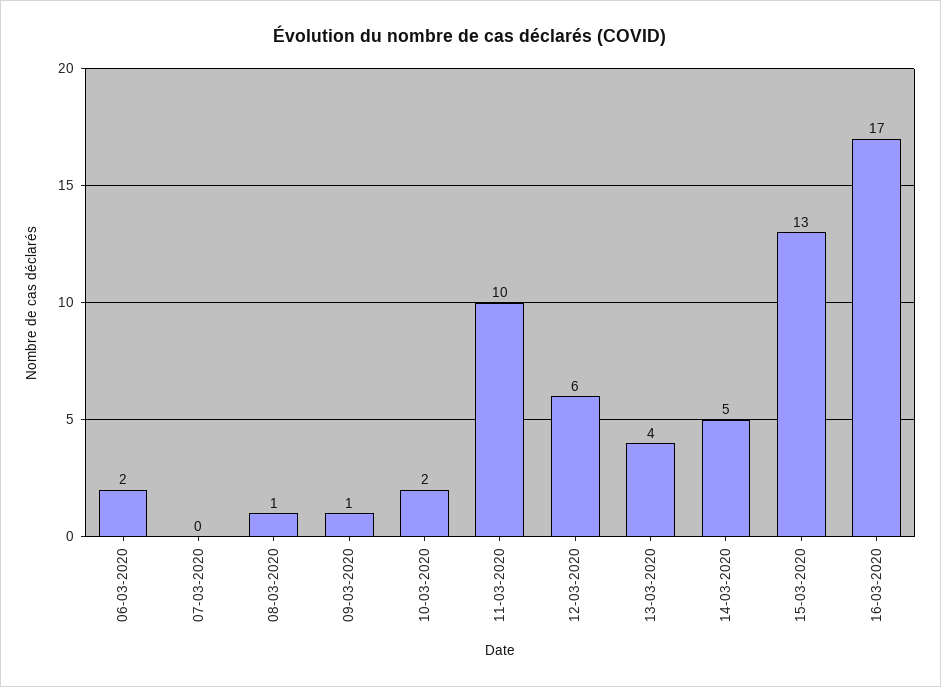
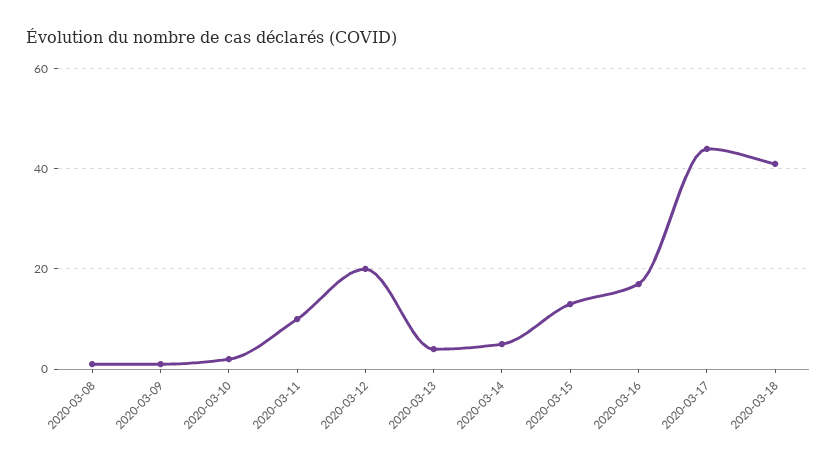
06-03-2020: 2 -> none
07-03-2020: 0 -> none
12-03-2020: 6 -> 20
2020-03-17: none -> 45
2020-03-18: none -> 40

